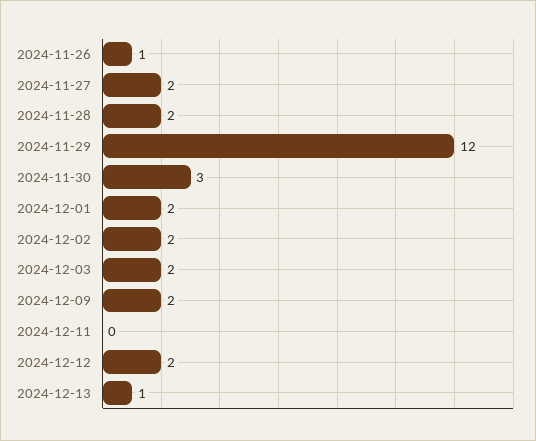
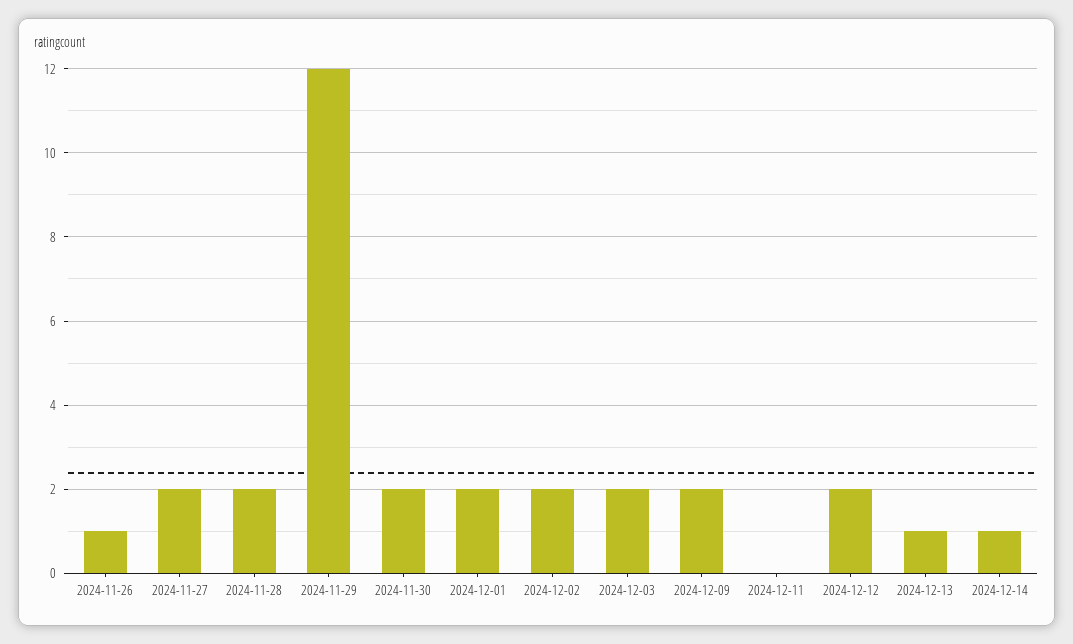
2024-11-30: 3 -> 2
2024-12-14: none -> 1

